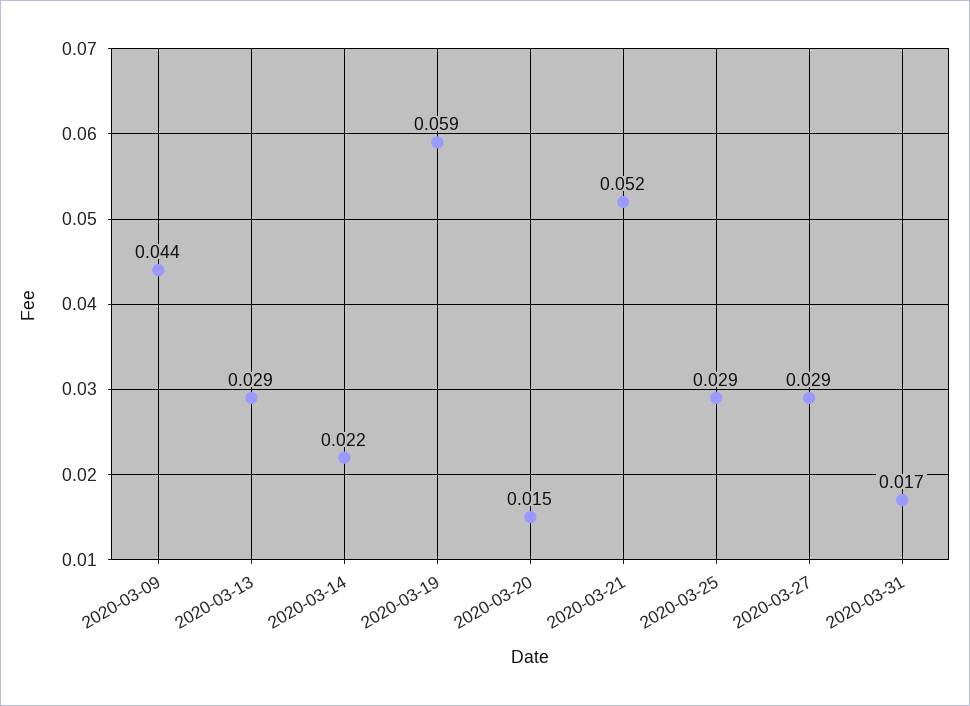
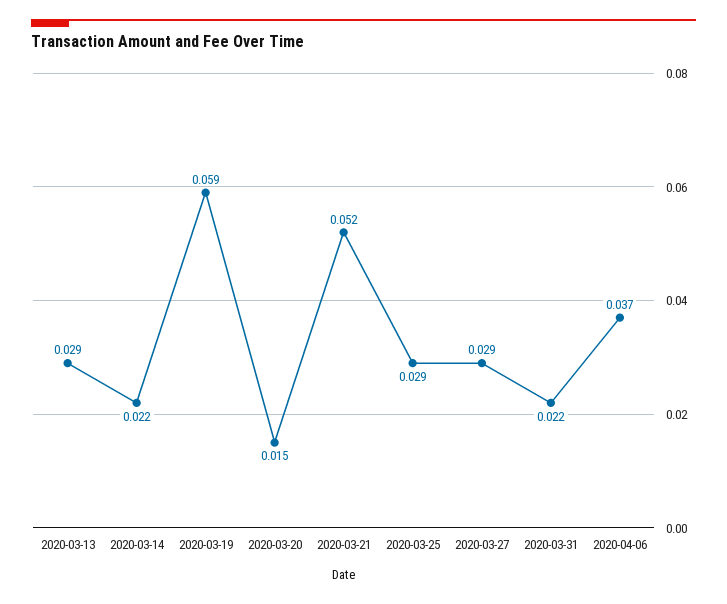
2020-03-09: 0.044 -> none
2020-03-31: 0.017 -> 0.022
2020-04-06: none -> 0.037

